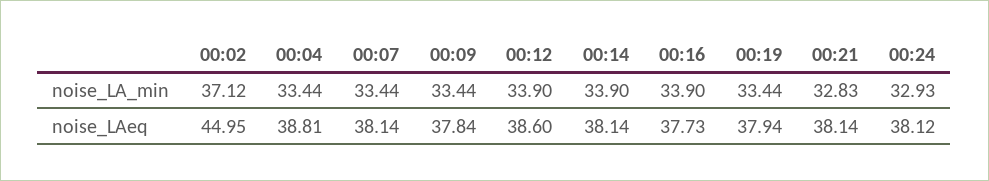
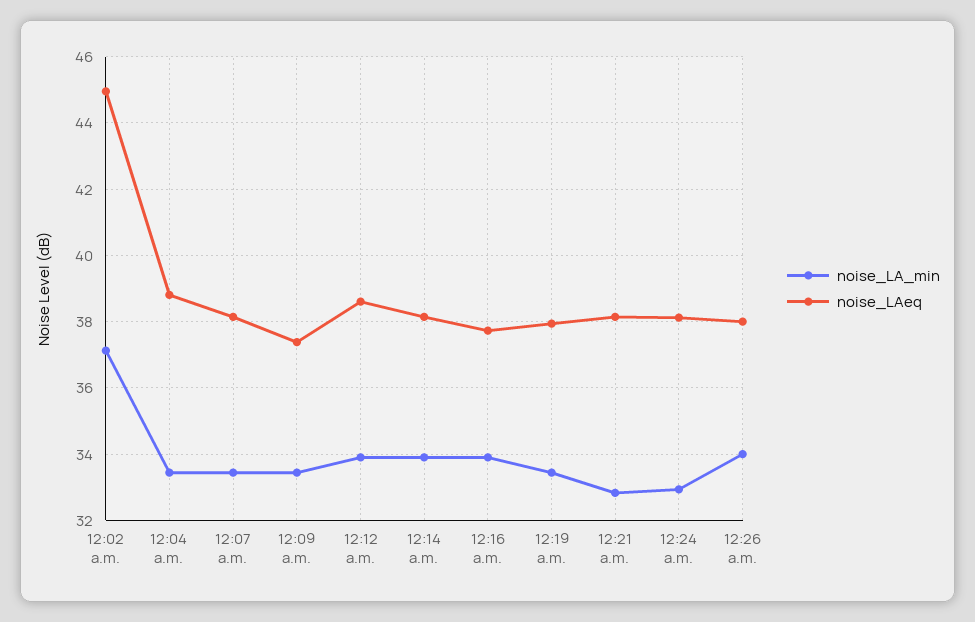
noise_LAeq, 00:09: 37.84 -> 37.4
noise_LA_min, 12:26 a.m.: none -> 34
noise_LAeq, 12:26 a.m.: none -> 38

